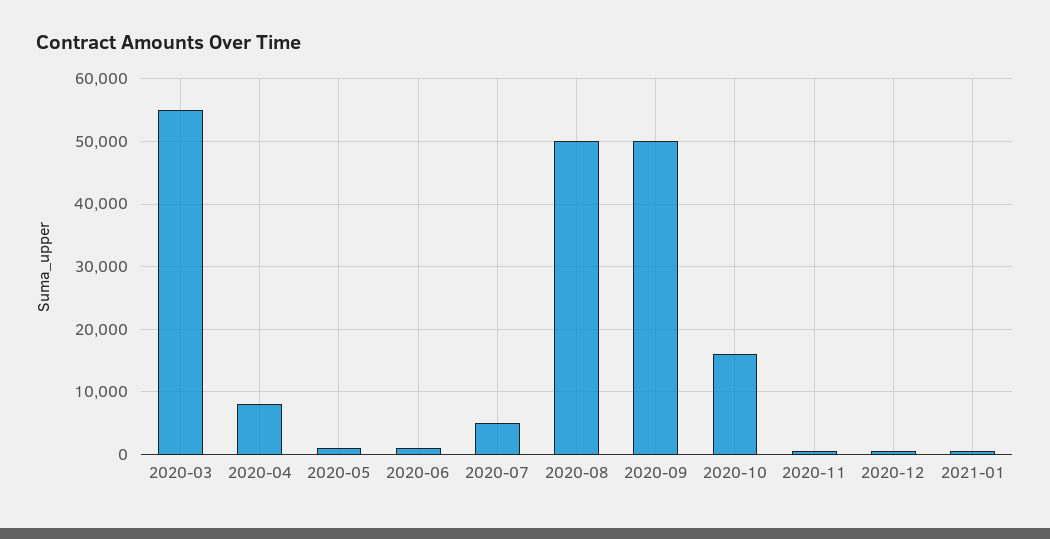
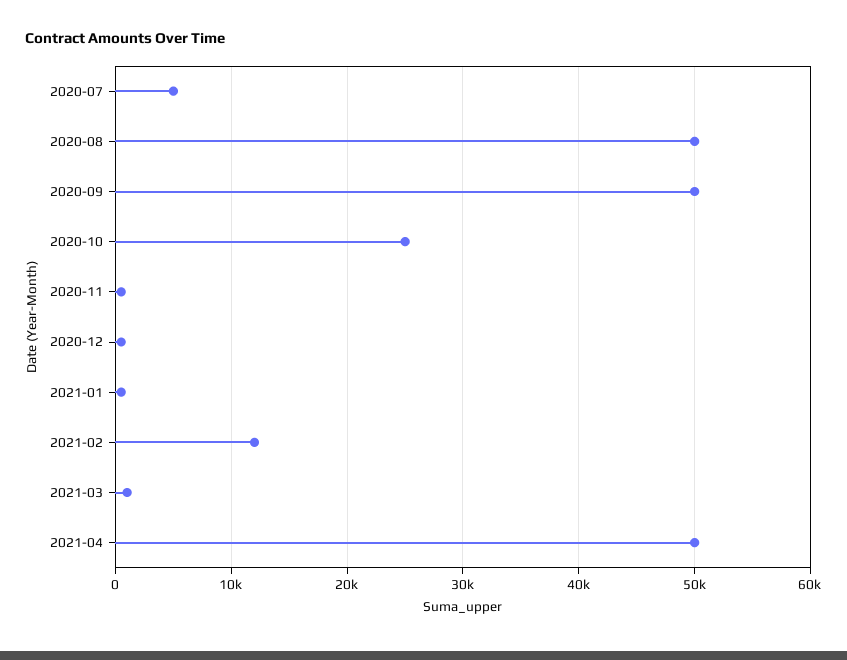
2020-03: 55000 -> none
2020-04: 8000 -> none
2020-05: 1000 -> none
2020-06: 1000 -> none
2020-10: 16000 -> 25000
2021-02: none -> 12000
2021-03: none -> 1000
2021-04: none -> 50000

